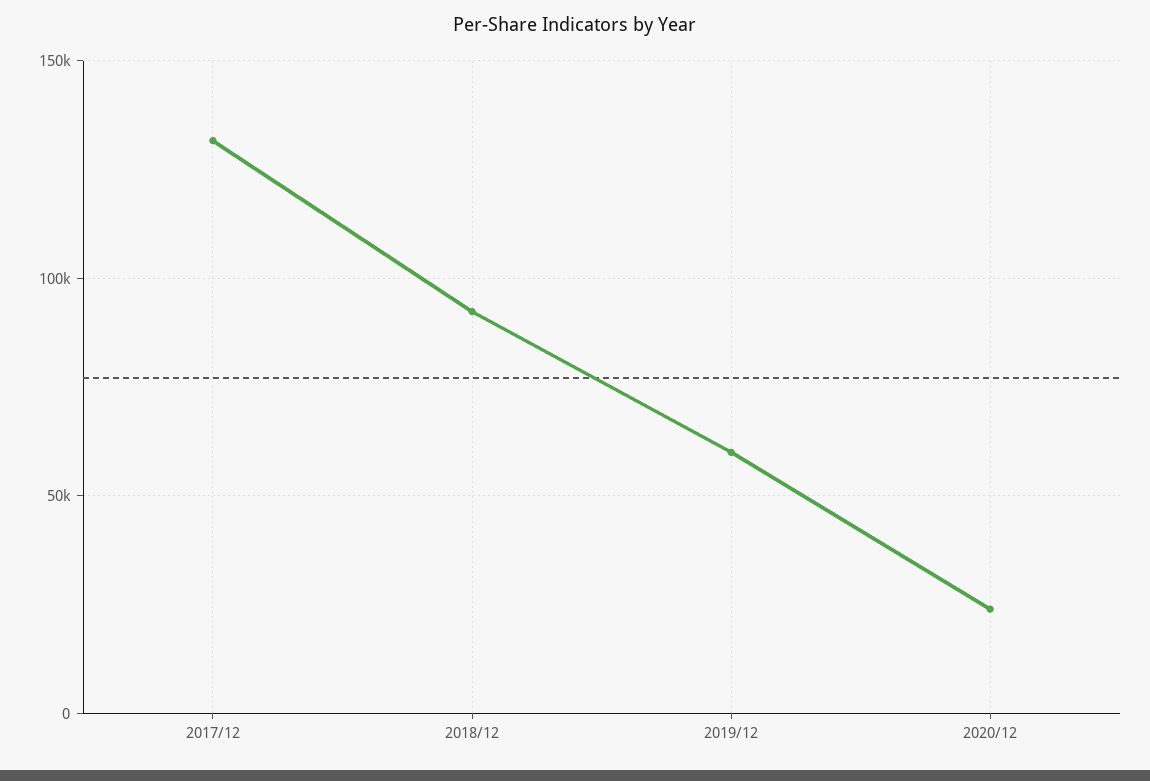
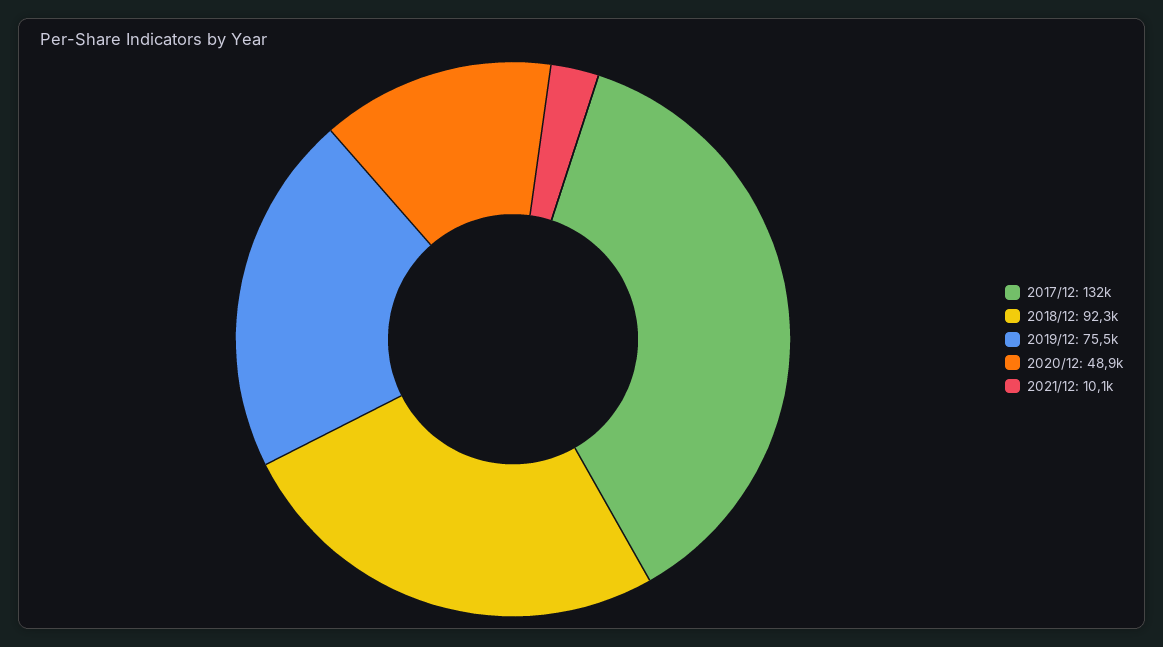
2019/12: 60000 -> 75500
2020/12: 25000 -> 48900
2021/12: none -> 10100

